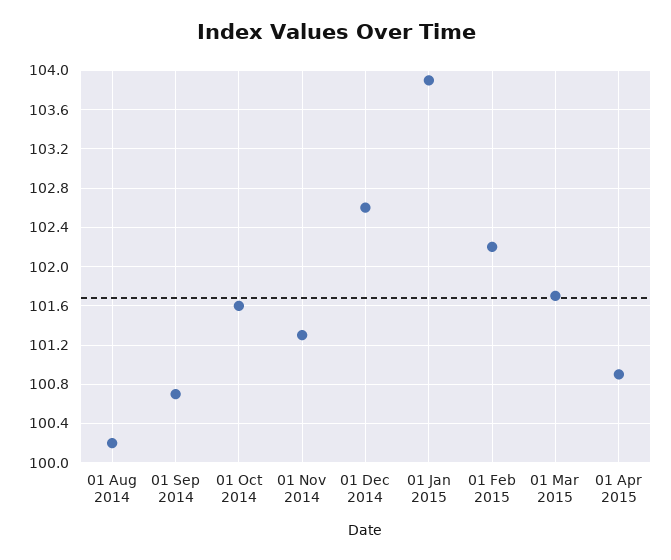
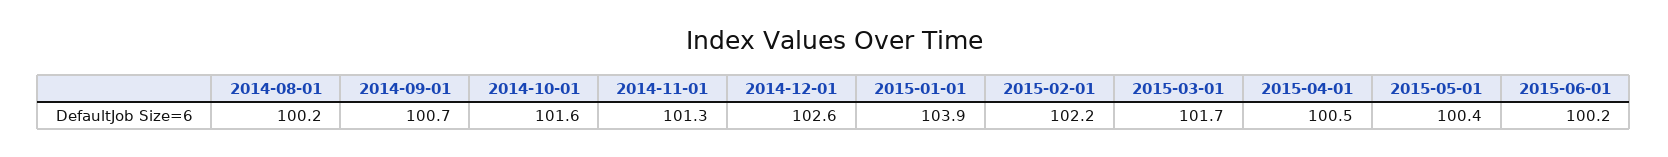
01 Apr 2015: 100.9 -> 100.5
2015-05-01: none -> 100.4
2015-06-01: none -> 100.2

